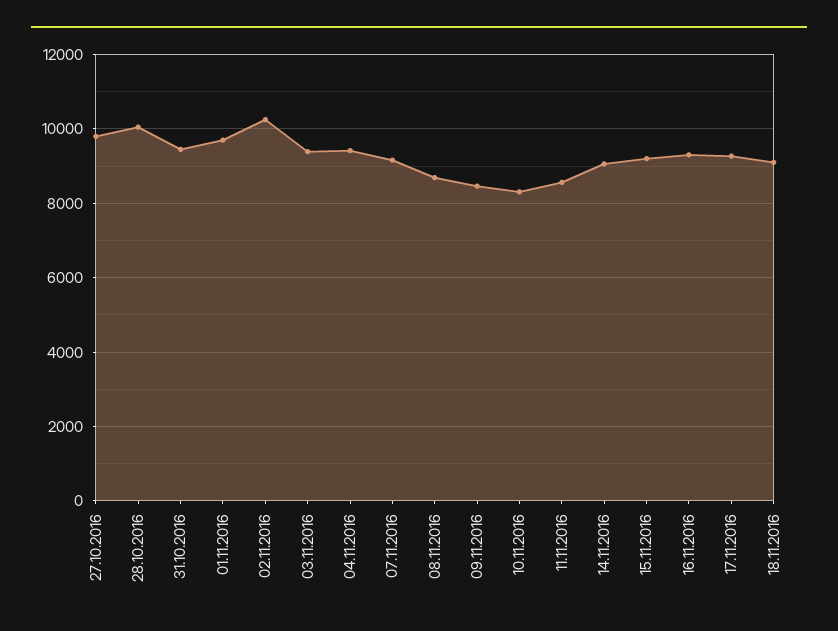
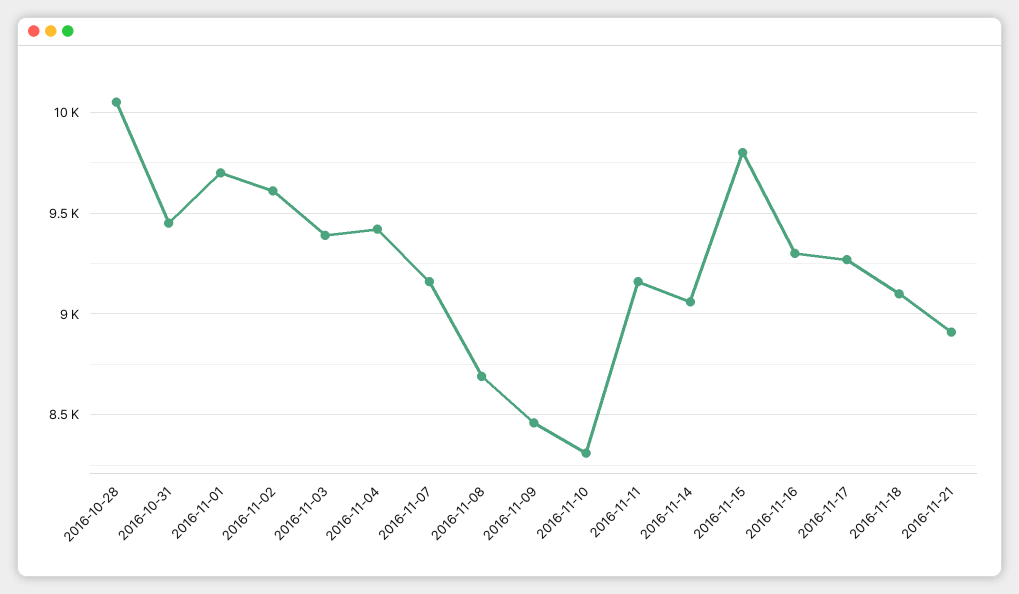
27.10.2016: 9800 -> none
02.11.2016: 10200 -> 9600
11.11.2016: 8600 -> 9150
15.11.2016: 9200 -> 9800
2016-11-21: none -> 8900

